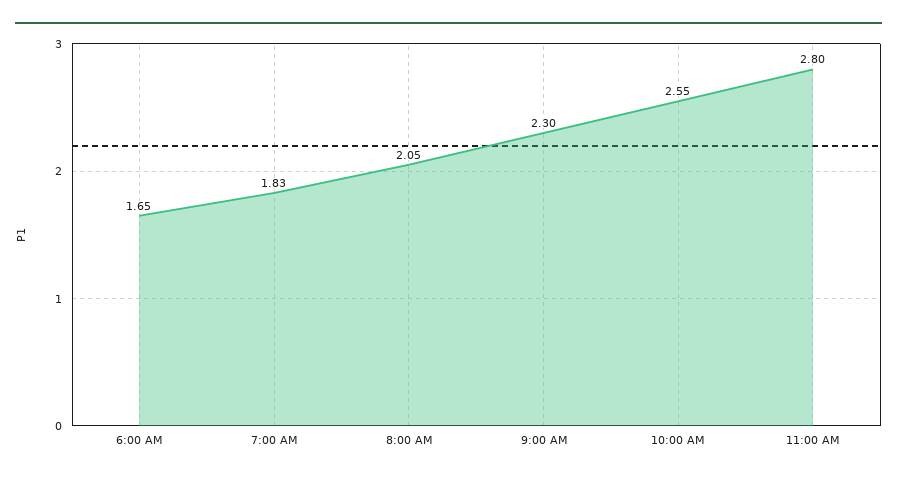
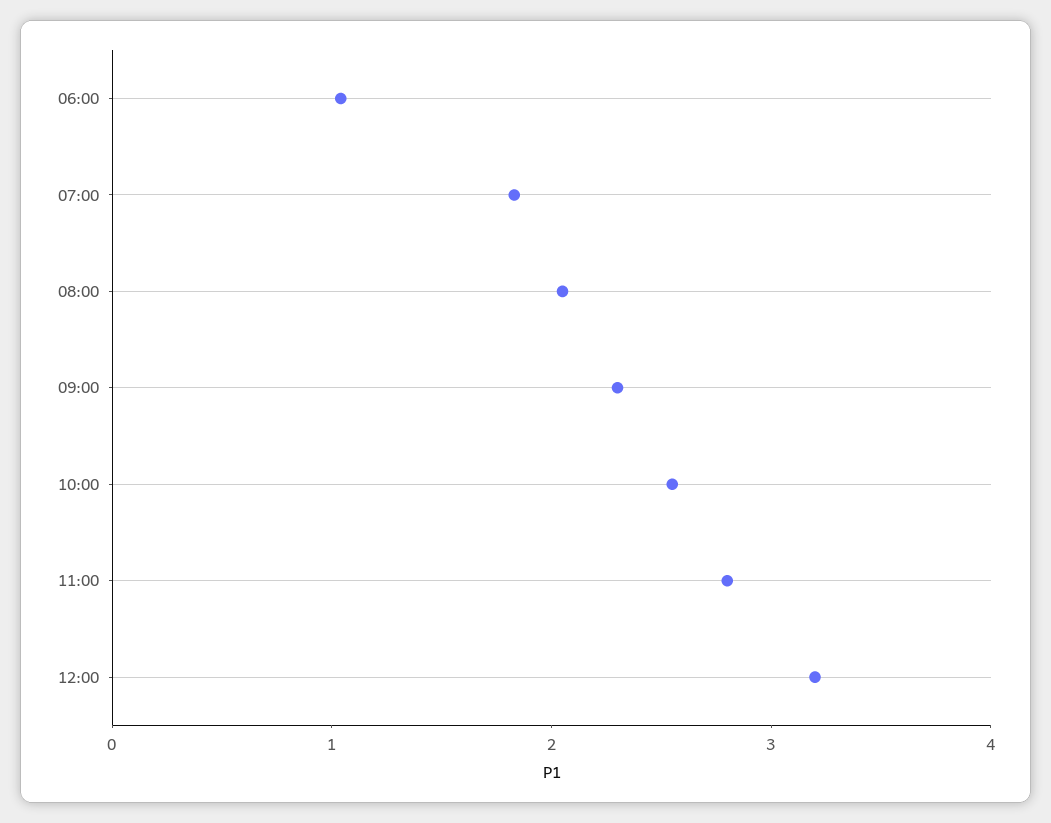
6:00 AM: 1.65 -> 1
12:00: none -> 3.2

